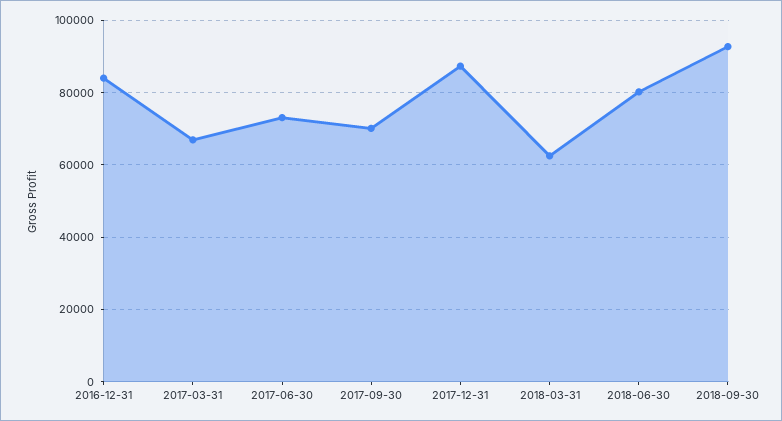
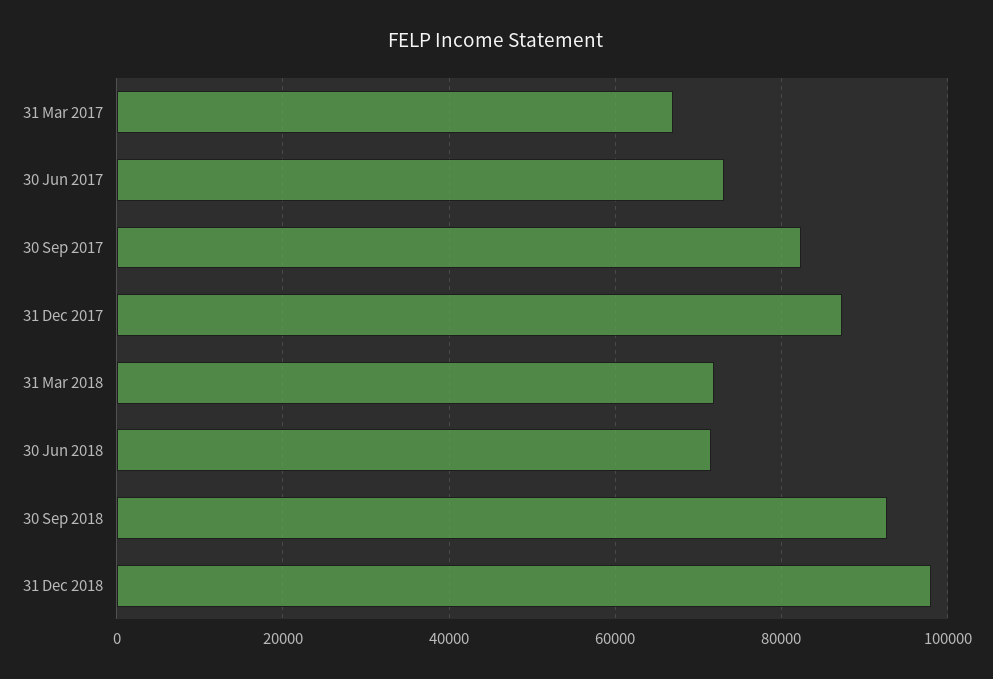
2016-12-31: 84000 -> none
2017-09-30: 70000 -> 82000
2018-03-31: 62000 -> 72000
2018-06-30: 80000 -> 72000
31 Dec 2018: none -> 98000

